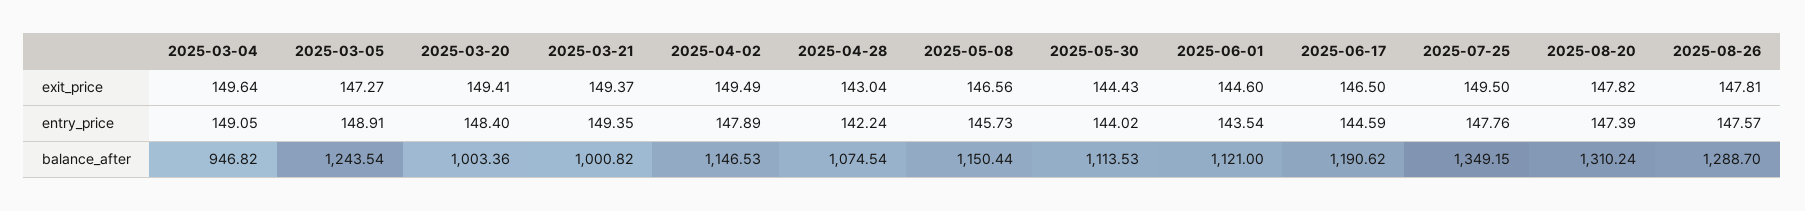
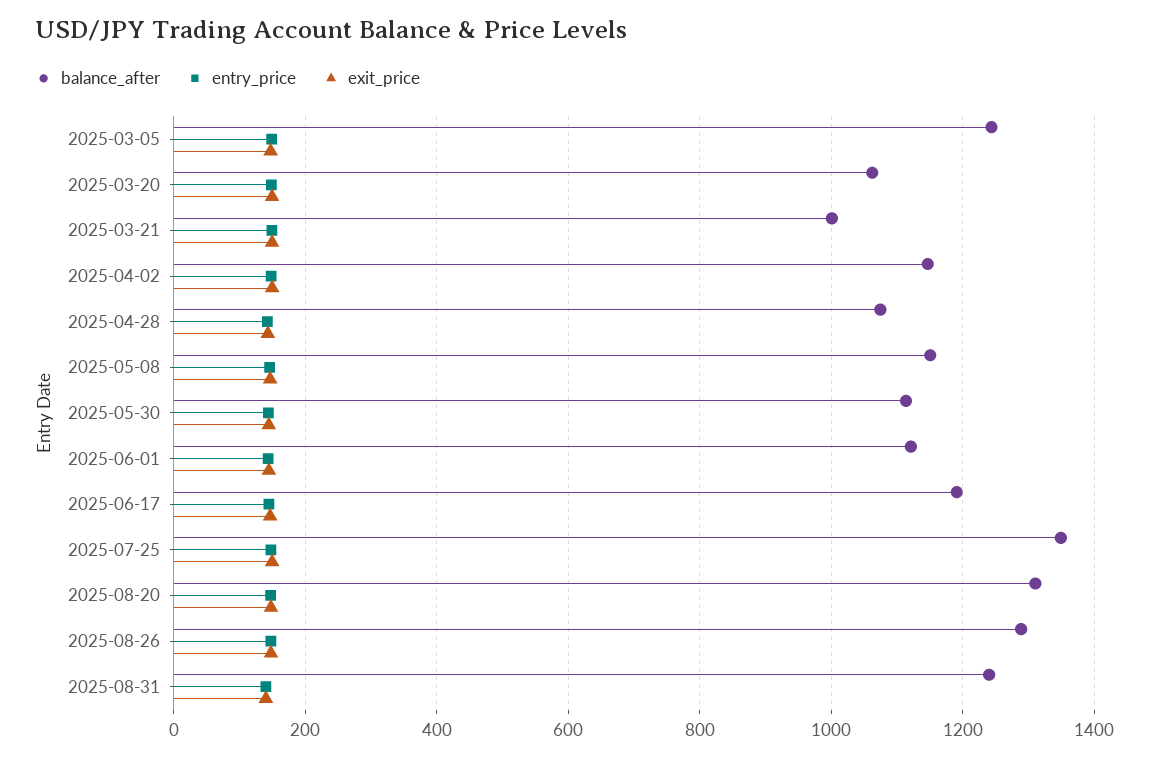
exit_price, 2025-03-04: 149.64 -> none
entry_price, 2025-03-04: 149.05 -> none
balance_after, 2025-03-04: 946.82 -> none
balance_after, 2025-03-20: 1003.36 -> 1060
balance_after, 2025-08-31: none -> 1240
entry_price, 2025-08-31: none -> 140
exit_price, 2025-08-31: none -> 140

